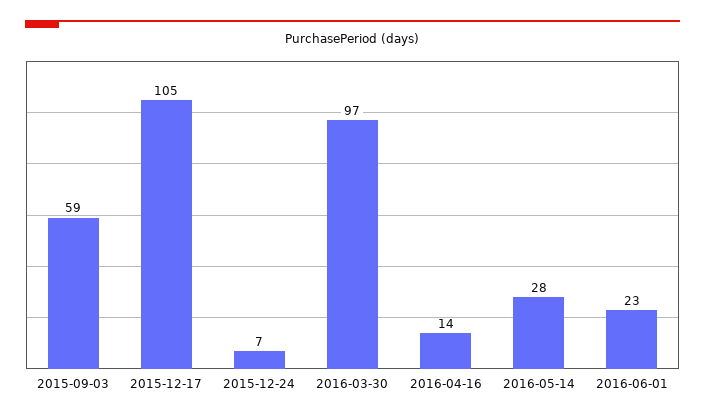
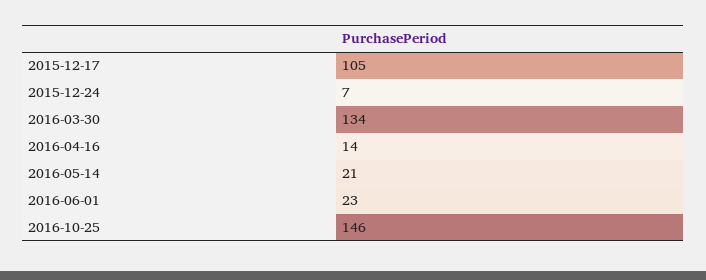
2015-09-03: 59 -> none
2016-03-30: 97 -> 134
2016-05-14: 28 -> 21
2016-10-25: none -> 146

